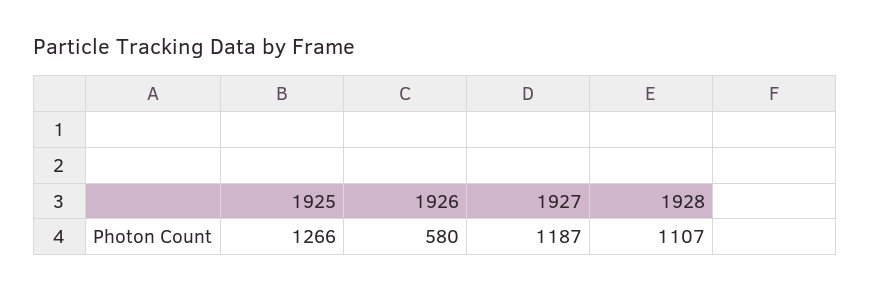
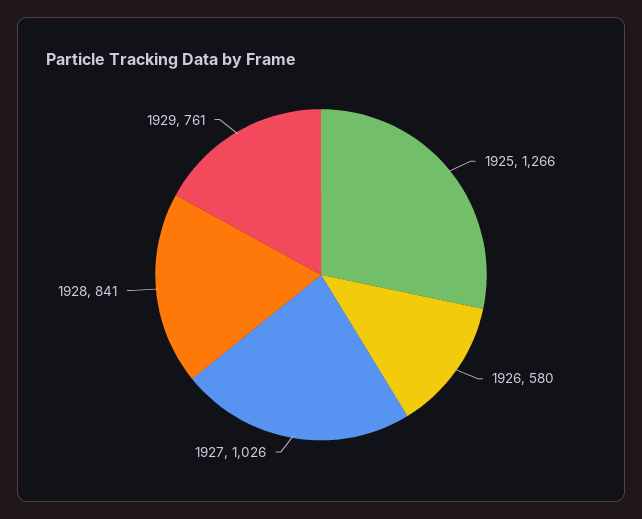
1927: 1187 -> 1026
1928: 1107 -> 841
1929: none -> 761

